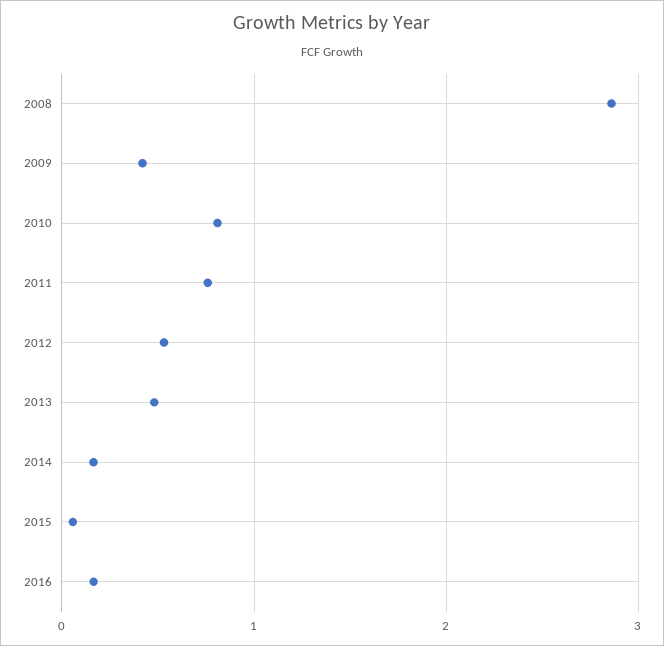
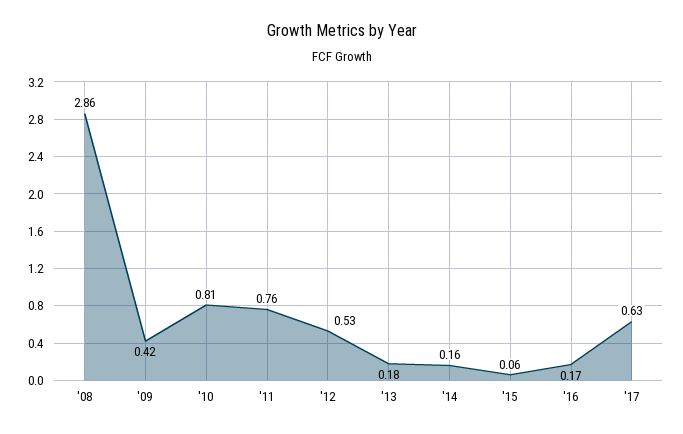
2013: 0.5 -> 0.18
'17: none -> 0.63

